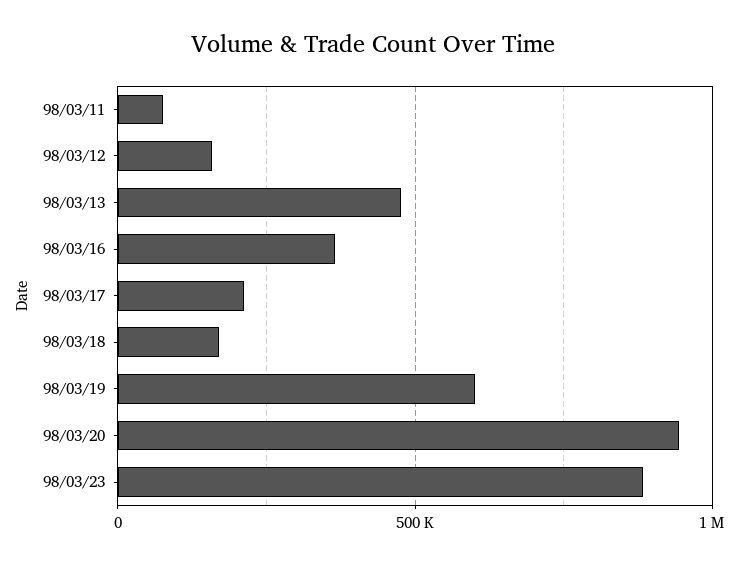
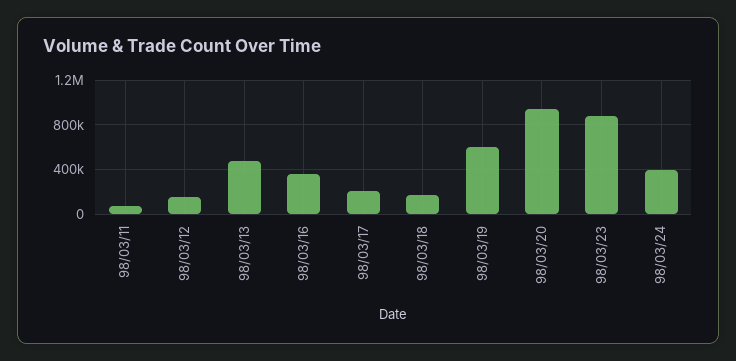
98/03/24: none -> 400000

